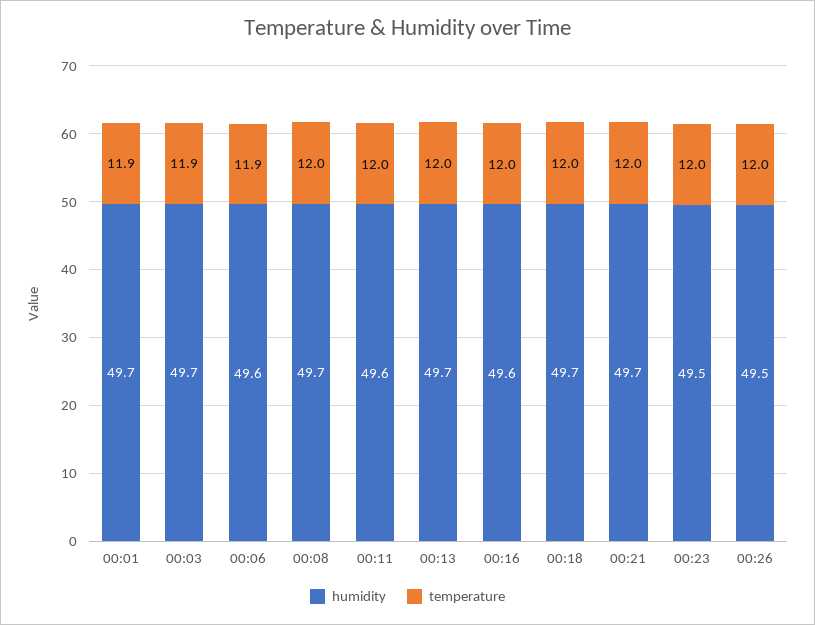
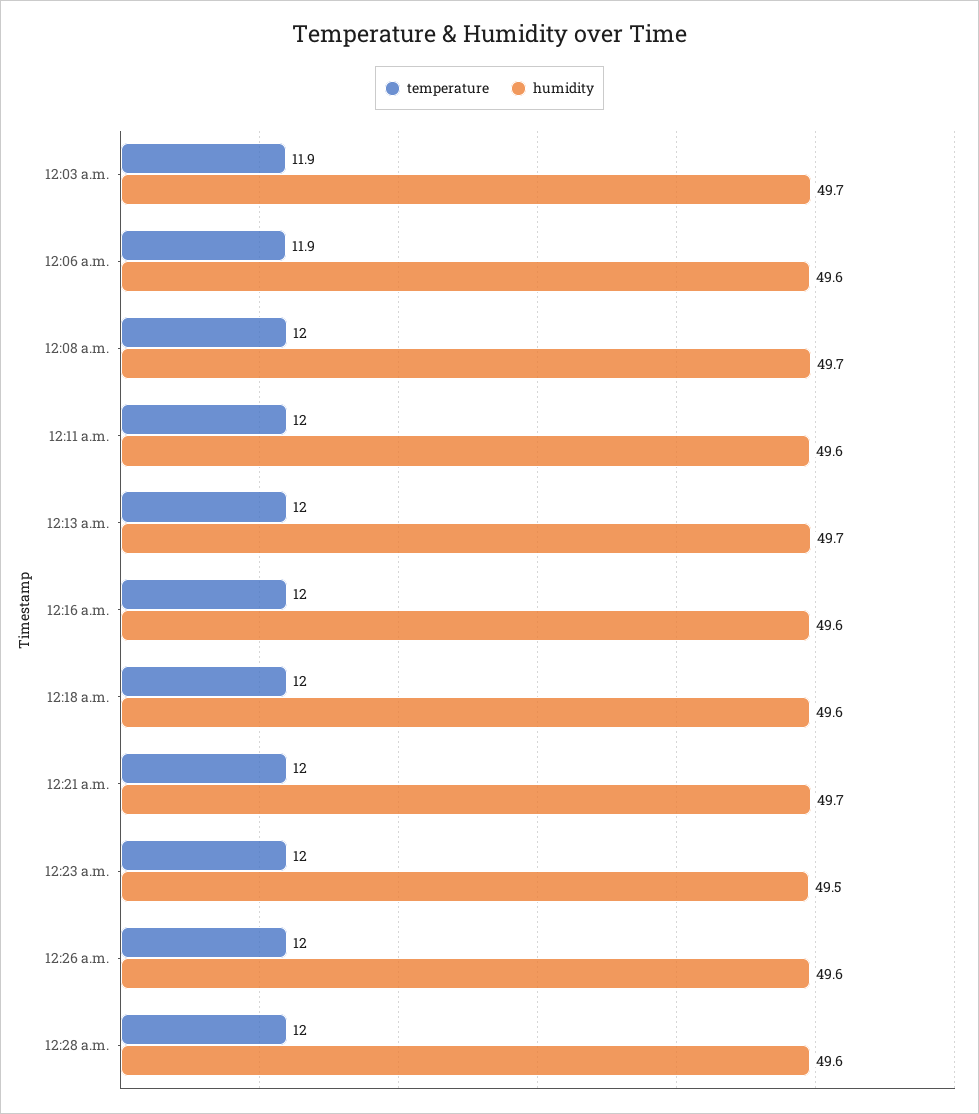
humidity, 00:01: 49.7 -> none
temperature, 00:01: 11.9 -> none
humidity, 00:18: 49.7 -> 49.6
humidity, 00:26: 49.5 -> 49.6
temperature, 12:28 a.m.: none -> 12
humidity, 12:28 a.m.: none -> 49.6

